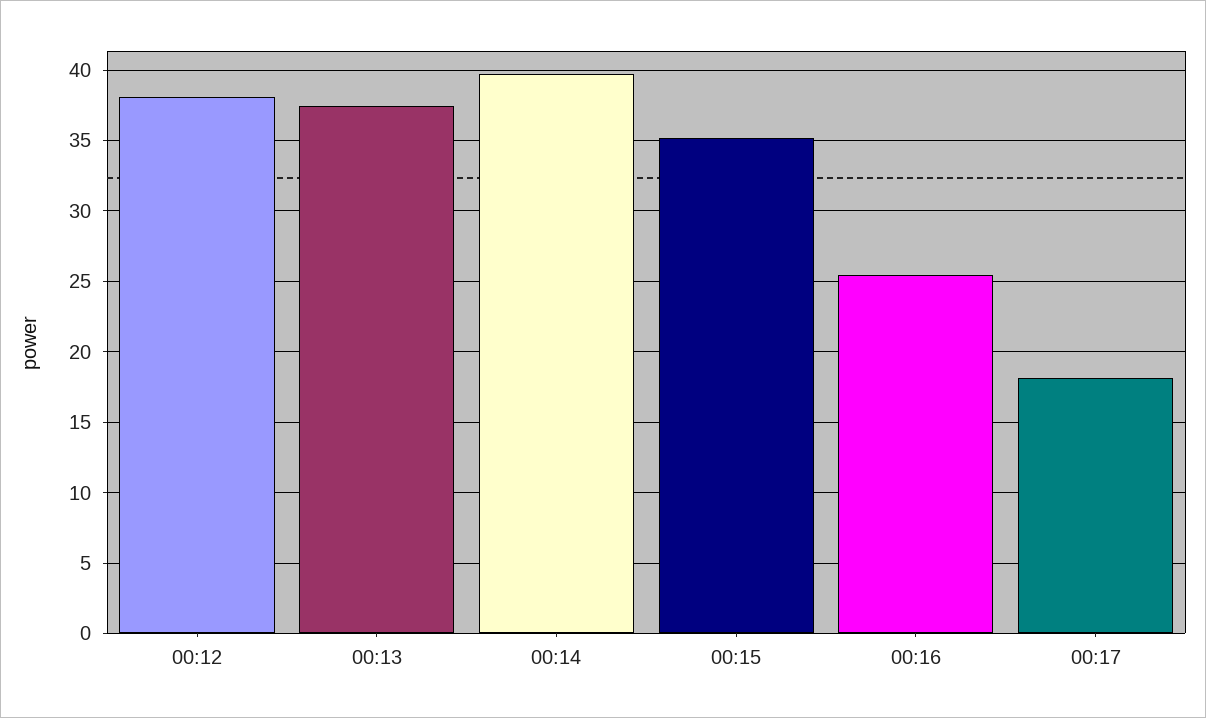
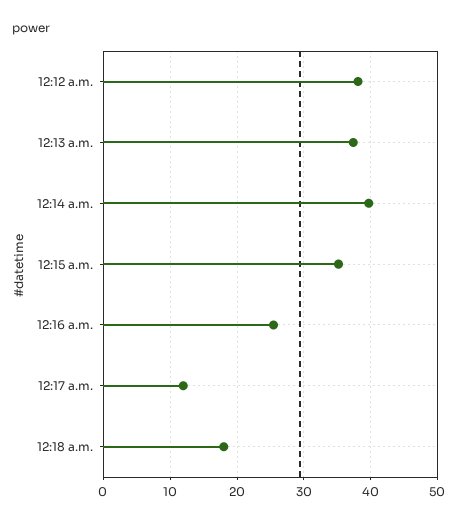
00:17: 18 -> 12
12:18 a.m.: none -> 18

